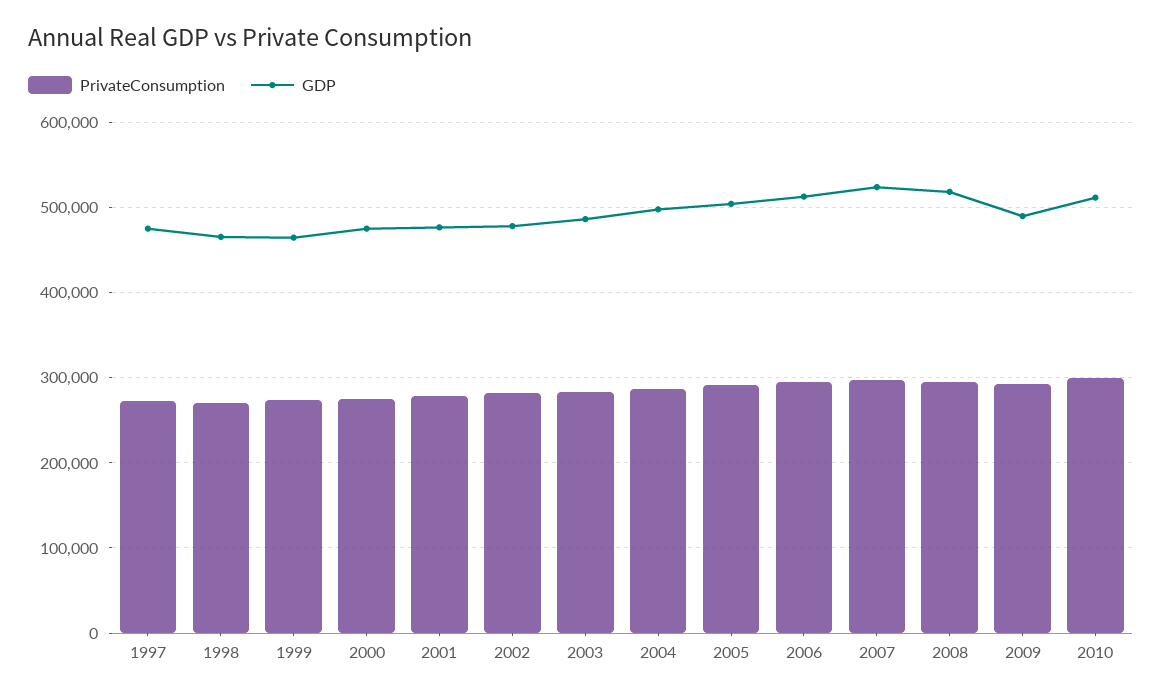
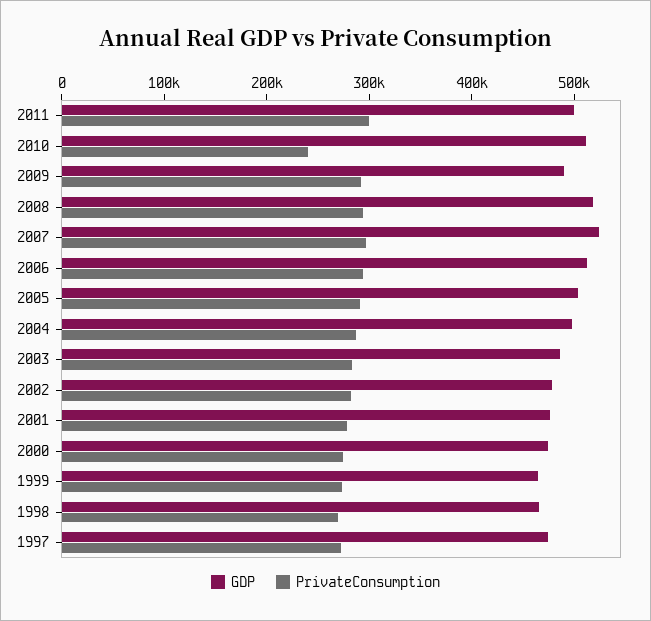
PrivateConsumption, 2010: 300000 -> 240000
GDP, 2011: none -> 500000
PrivateConsumption, 2011: none -> 300000

